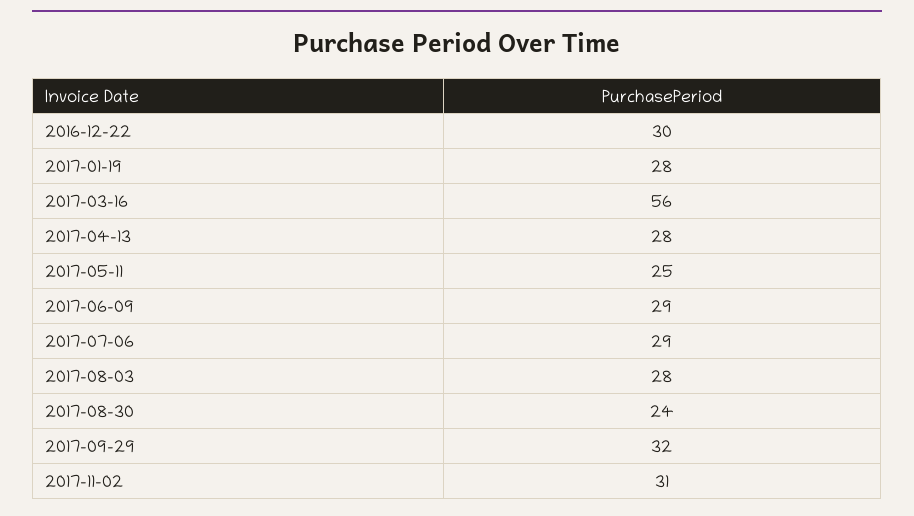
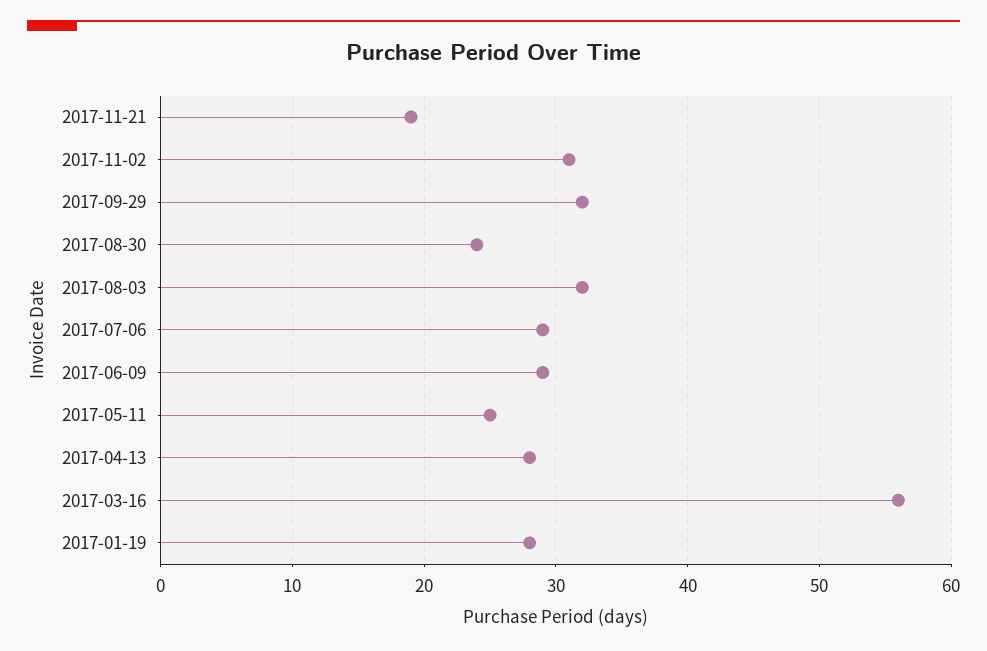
2016-12-22: 30 -> none
2017-08-03: 28 -> 32
2017-11-21: none -> 19

